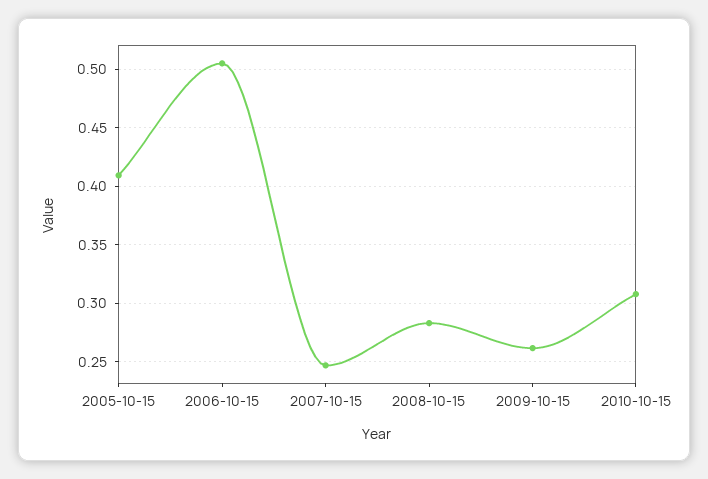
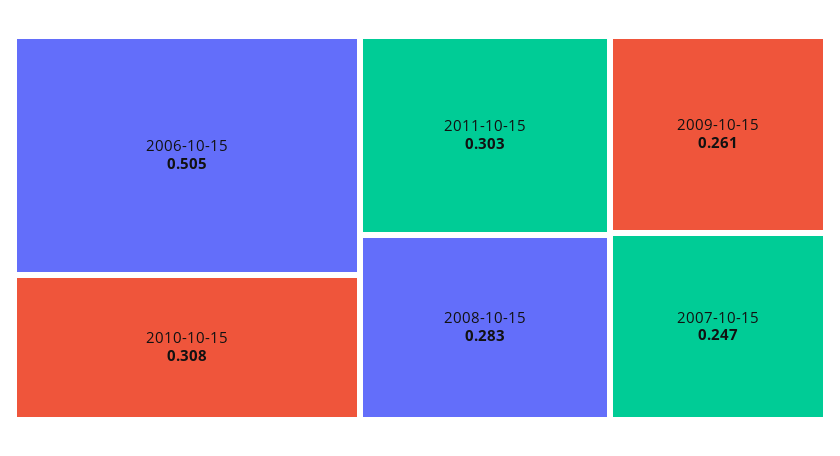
2005-10-15: 0.41 -> none
2011-10-15: none -> 0.303

